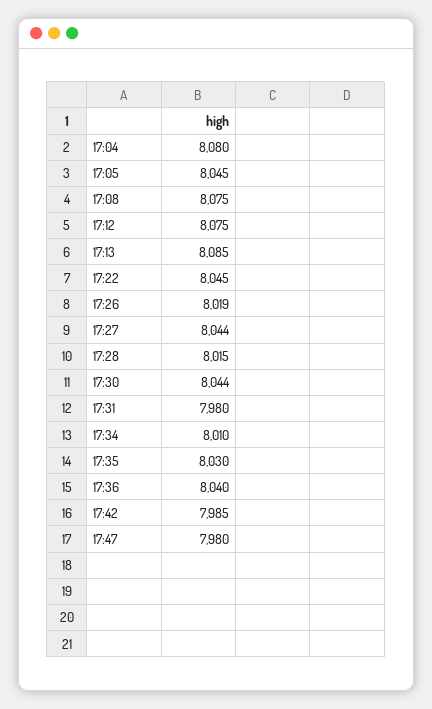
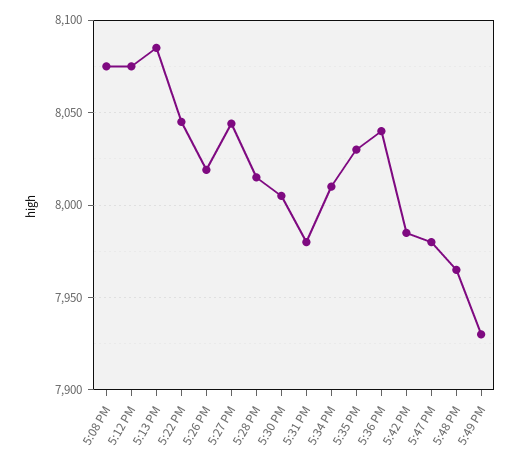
17:04: 8080 -> none
17:05: 8045 -> none
17:30: 8044 -> 8005
5:48 PM: none -> 7965
5:49 PM: none -> 7930

